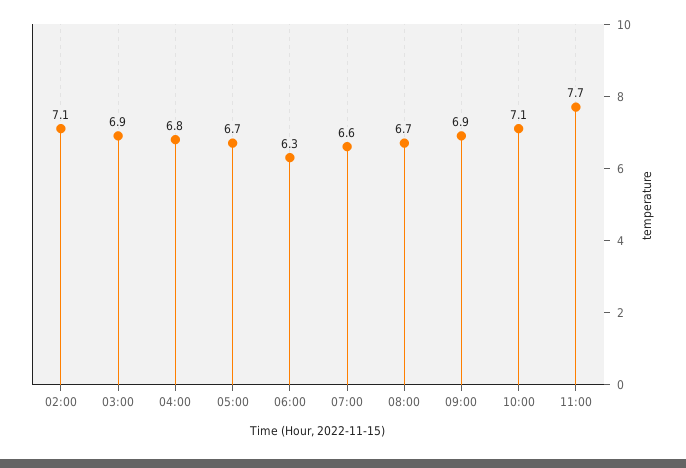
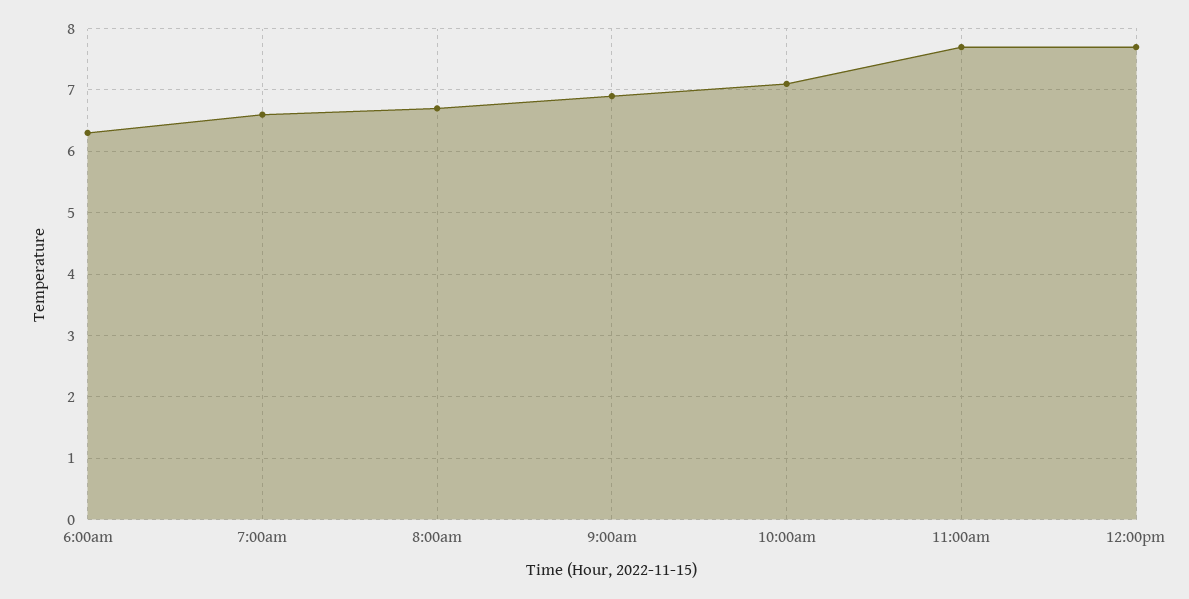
02:00: 7.1 -> none
03:00: 6.9 -> none
04:00: 6.8 -> none
05:00: 6.7 -> none
12:00pm: none -> 7.7

